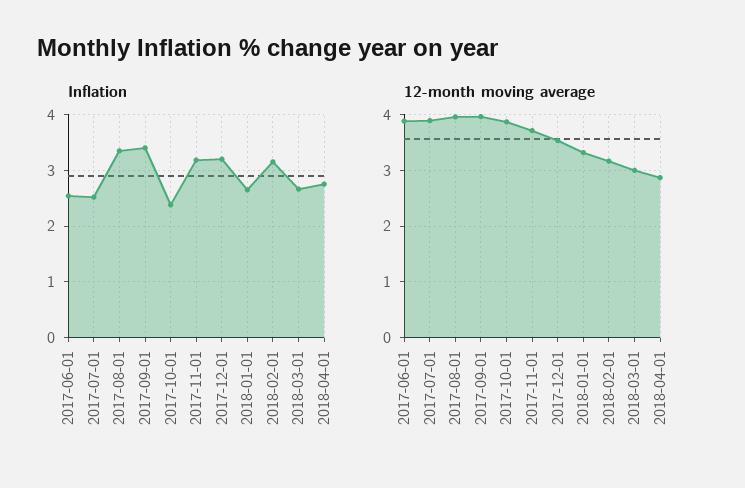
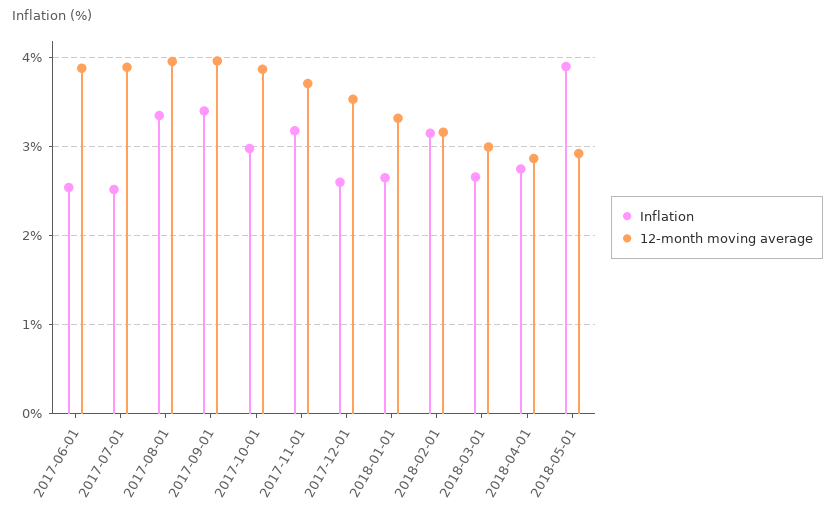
Inflation, 2017-10-01: 2.4 -> 3
Inflation, 2017-12-01: 3.2 -> 2.6
Inflation, 2018-05-01: none -> 3.9
12-month moving average, 2018-05-01: none -> 2.9

